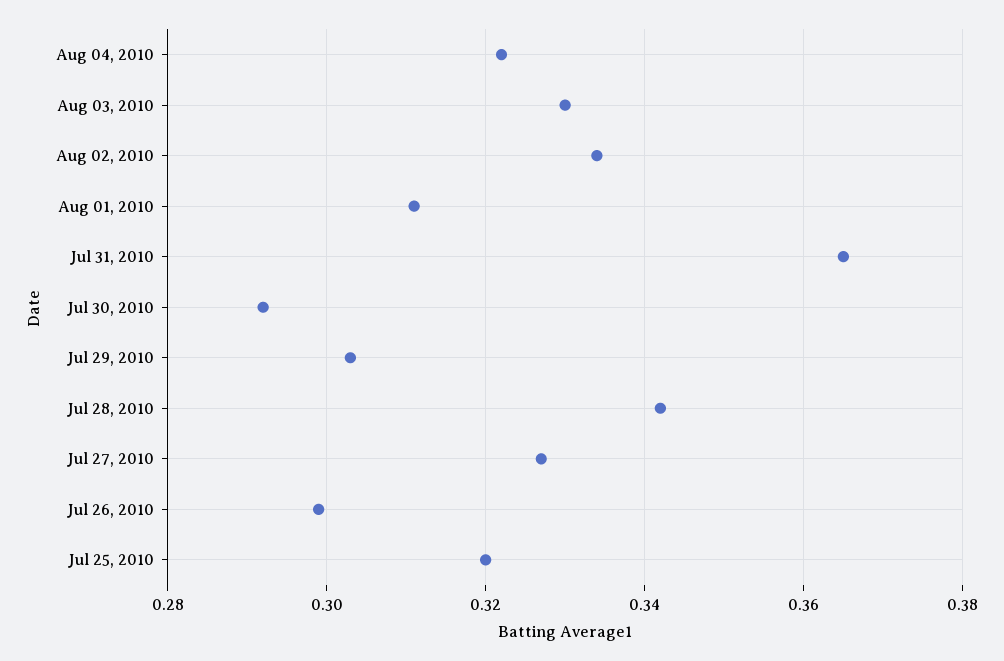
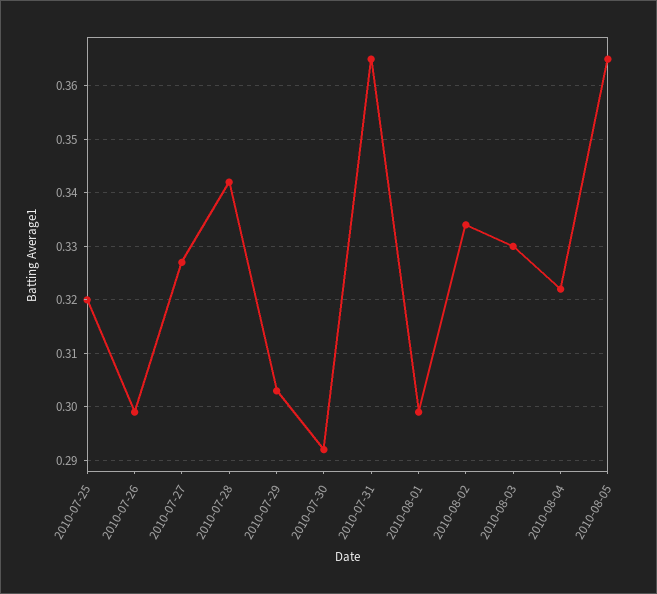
Aug 01, 2010: 0.31 -> 0.3
2010-08-05: none -> 0.365

